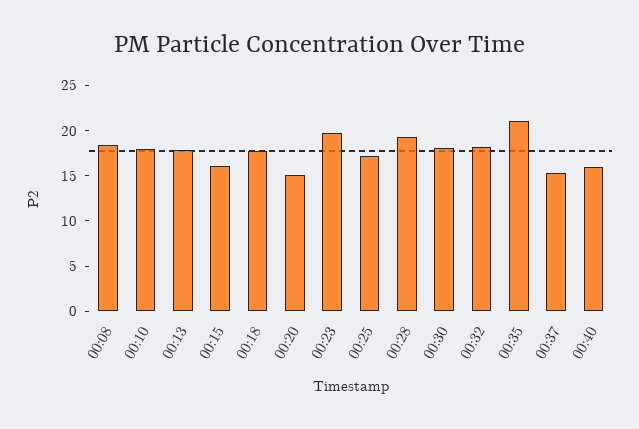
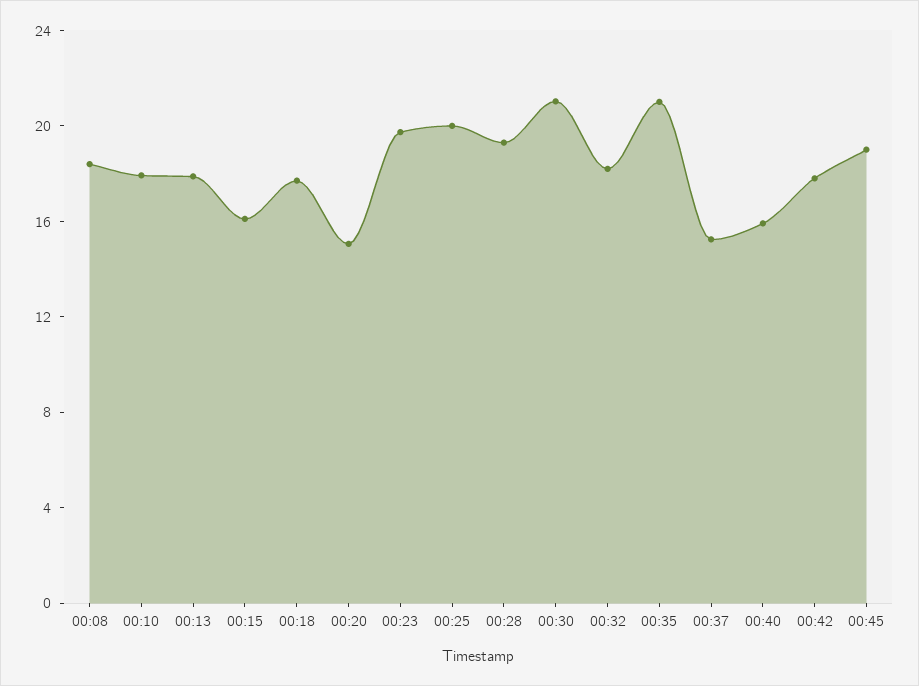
00:25: 17 -> 20
00:30: 18 -> 21
00:42: none -> 18
00:45: none -> 19

